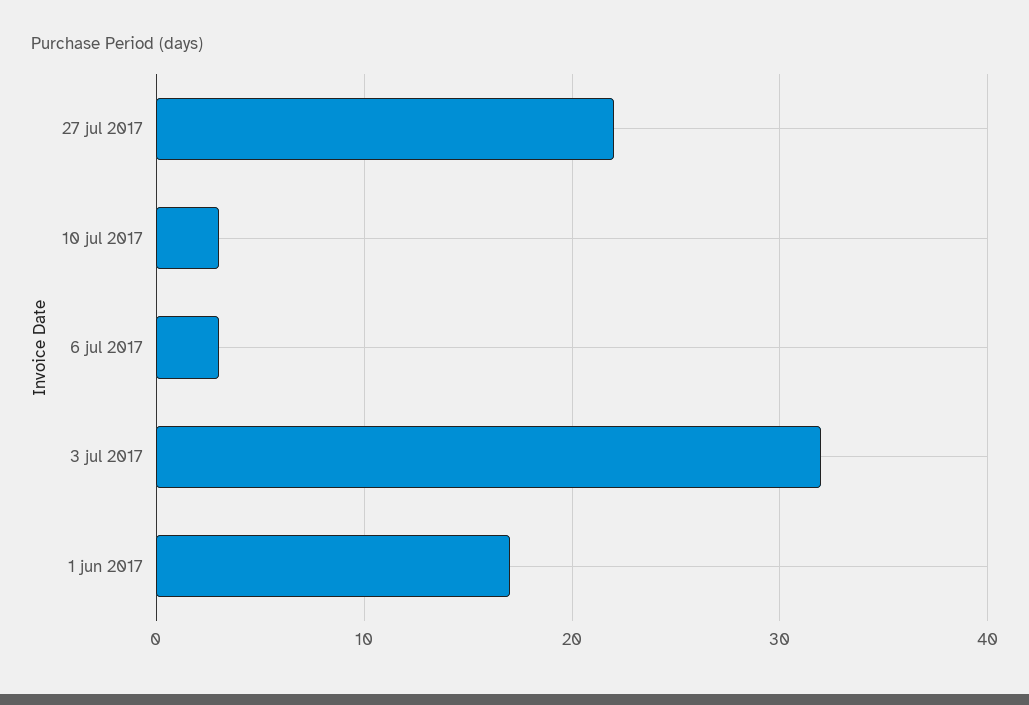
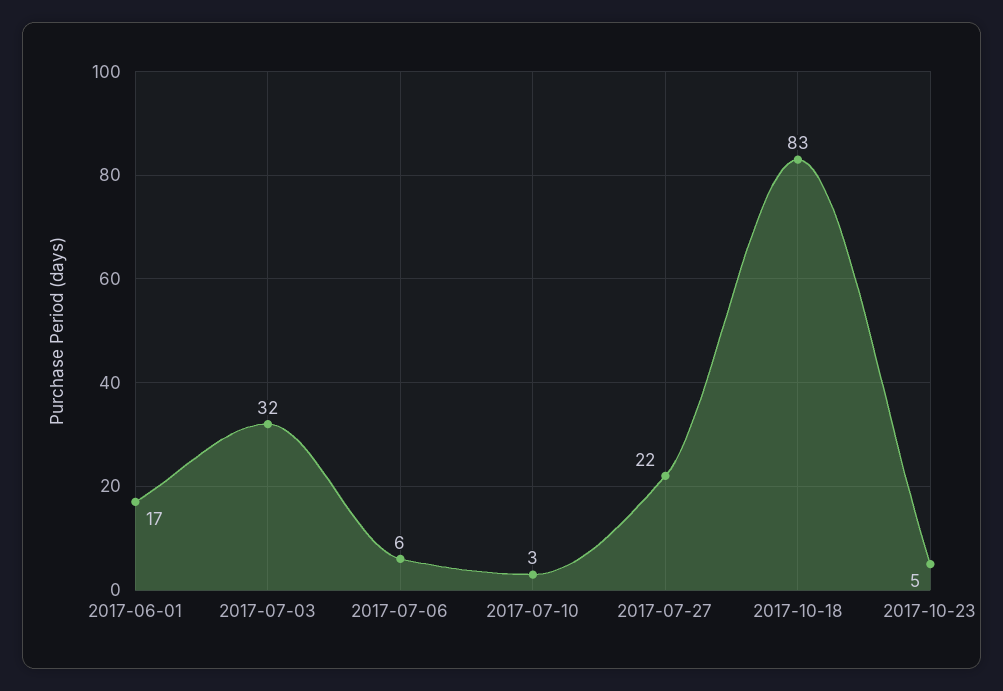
6 jul 2017: 3 -> 6
2017-10-18: none -> 83
2017-10-23: none -> 5

